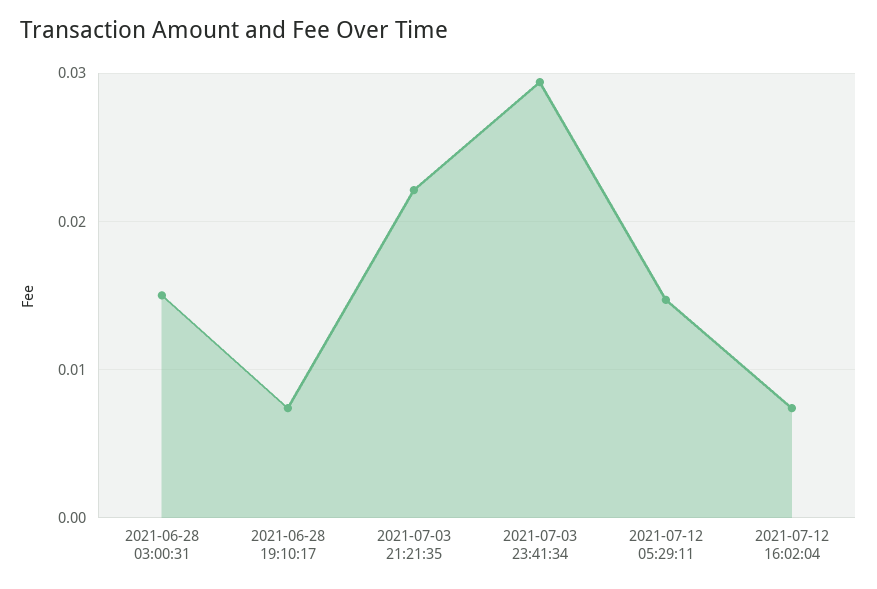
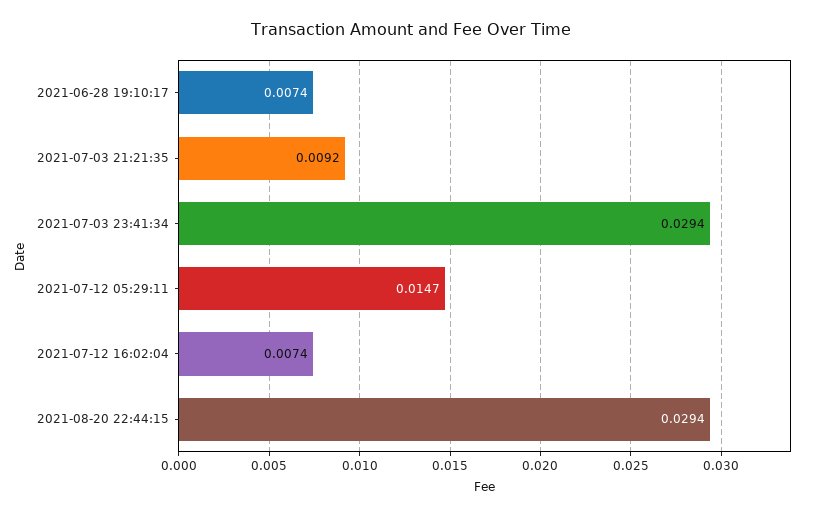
2021-06-28 03:00:31: 0.015 -> none
2021-07-03 21:21:35: 0.022 -> 0.0092
2021-08-20 22:44:15: none -> 0.0294

